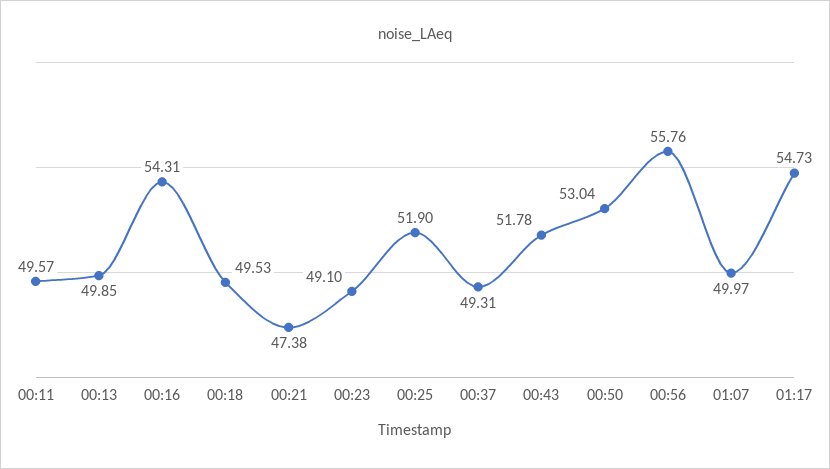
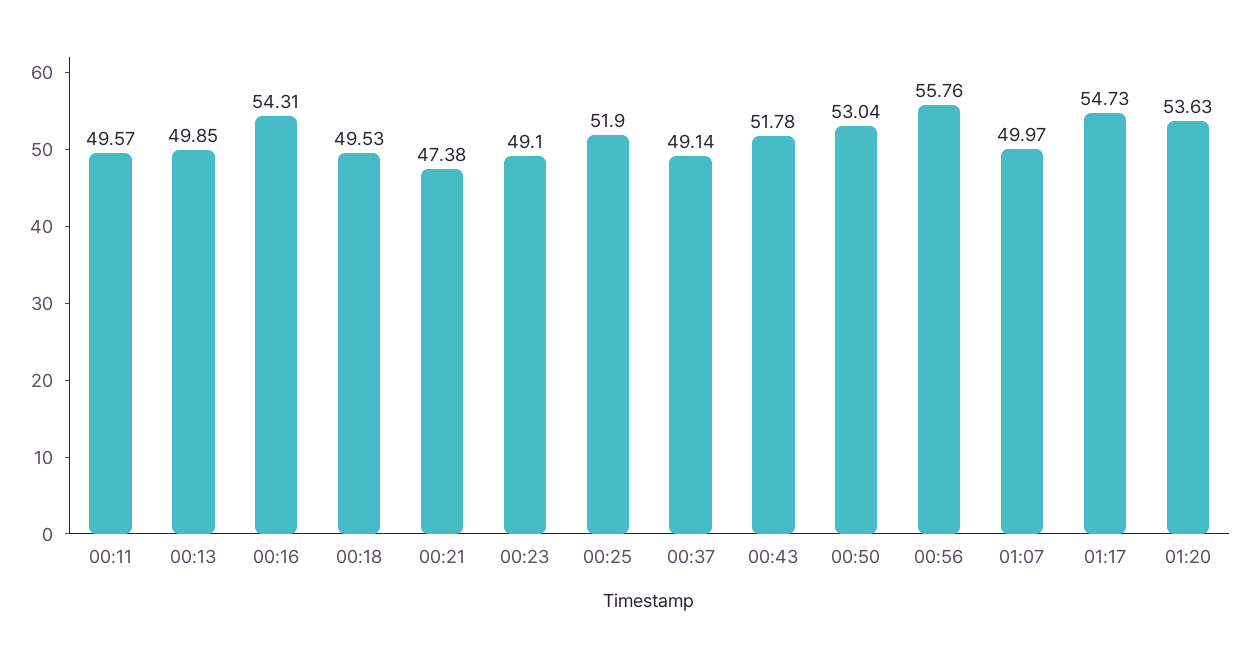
00:37: 49.31 -> 49.14
01:20: none -> 53.63

